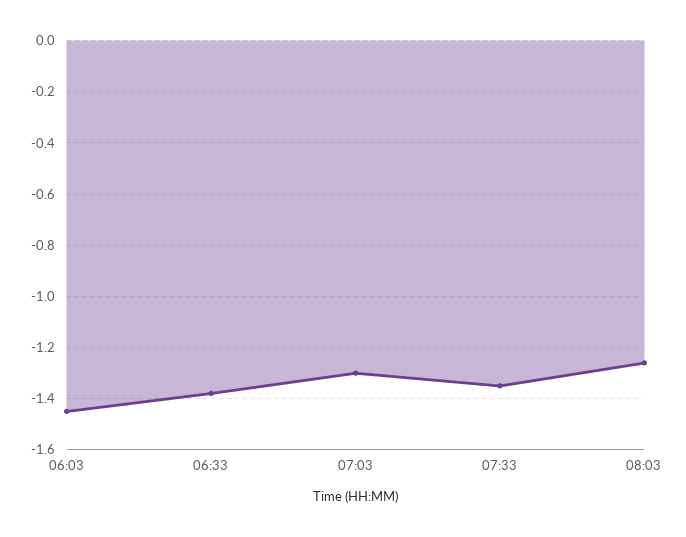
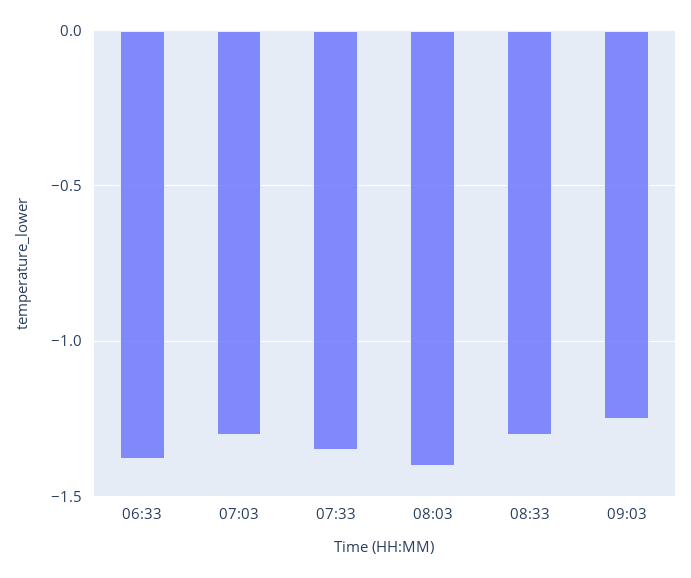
06:03: -1.45 -> none
08:03: -1.25 -> -1.4
08:33: none -> -1.3
09:03: none -> -1.25

